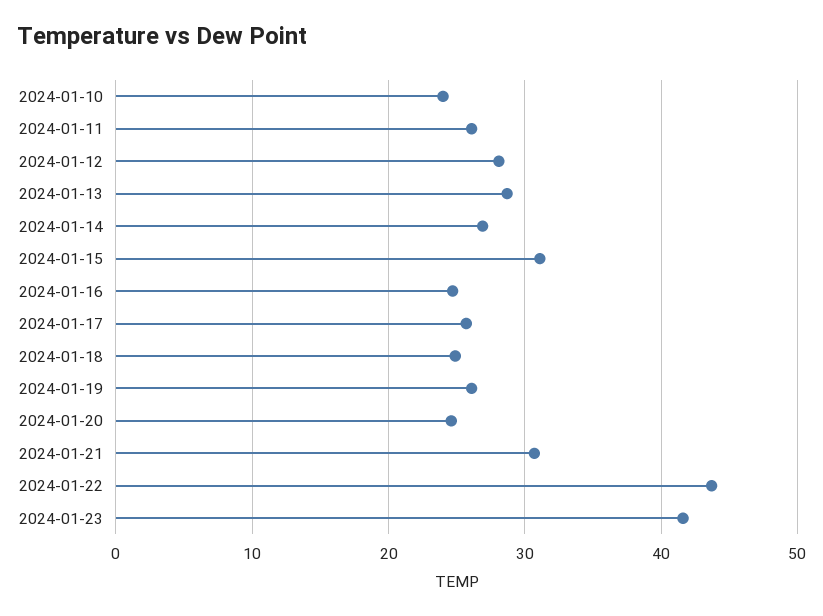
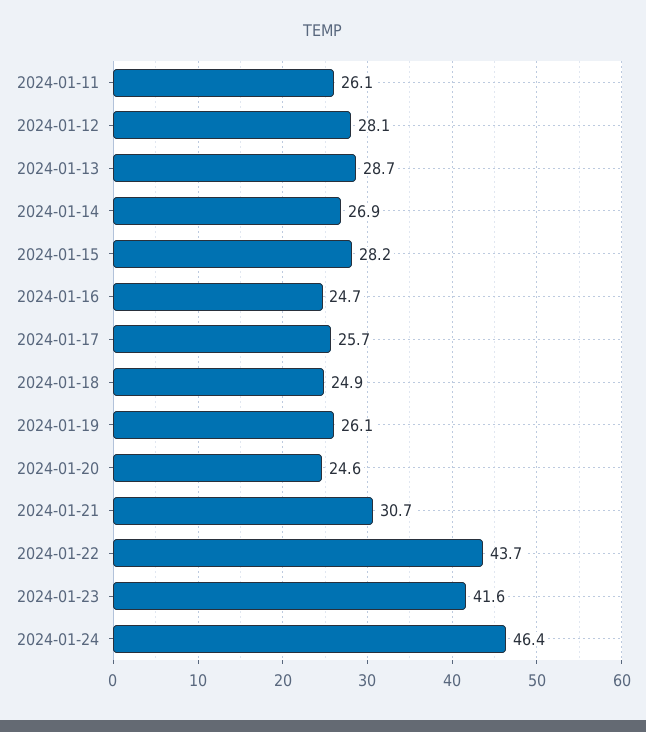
2024-01-10: 24 -> none
2024-01-15: 31 -> 28.2
2024-01-24: none -> 46.4

